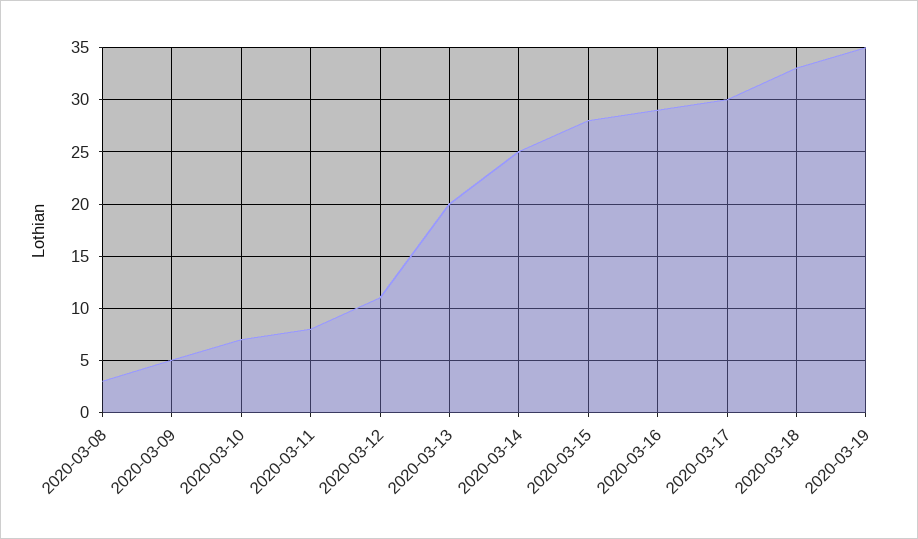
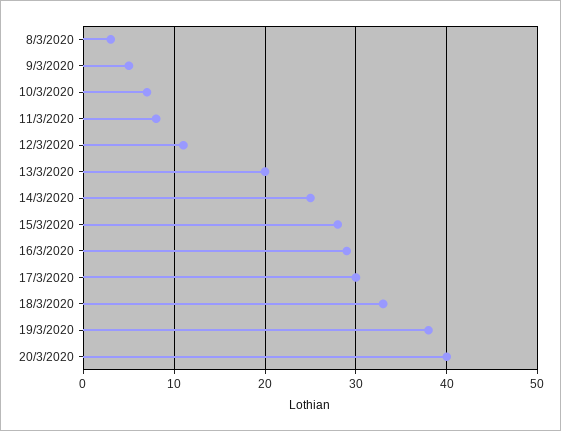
2020-03-19: 35 -> 38
20/3/2020: none -> 40

